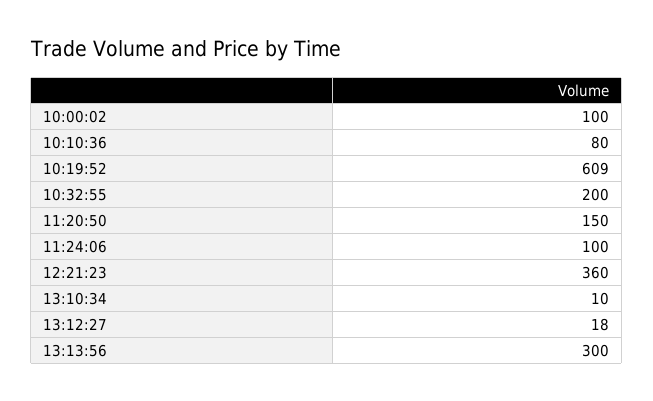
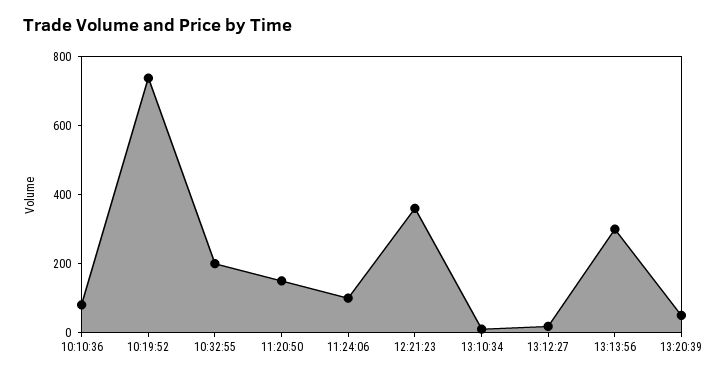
10:00:02: 100 -> none
10:19:52: 609 -> 750
13:20:39: none -> 50

